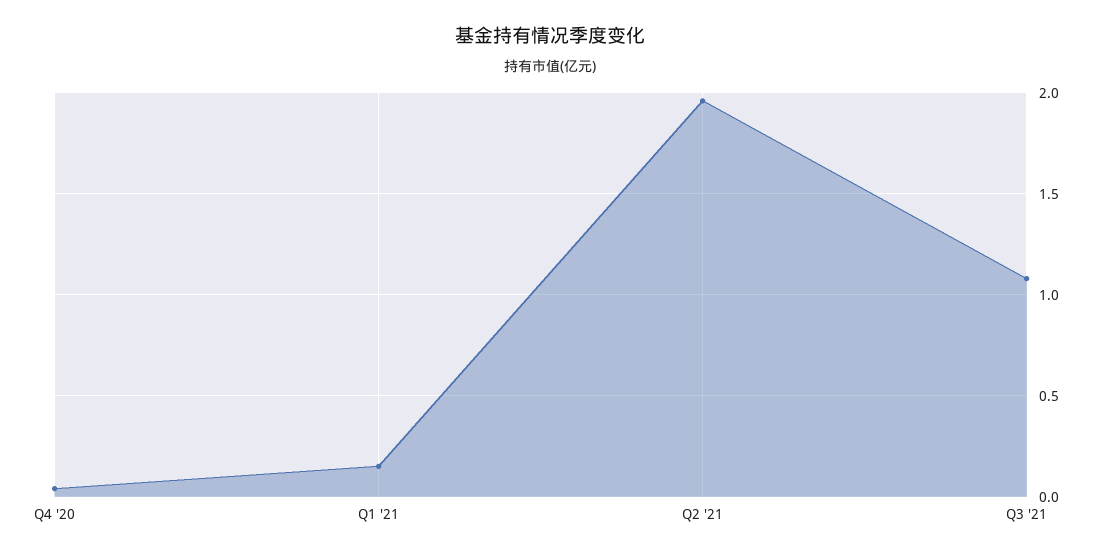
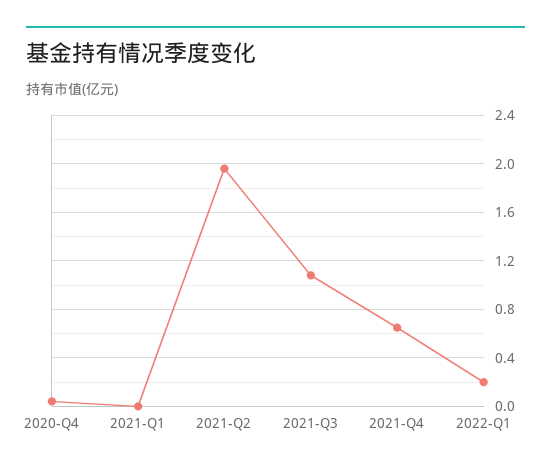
Q1 '21: 0.15 -> 0
2021-Q4: none -> 0.65
2022-Q1: none -> 0.2

